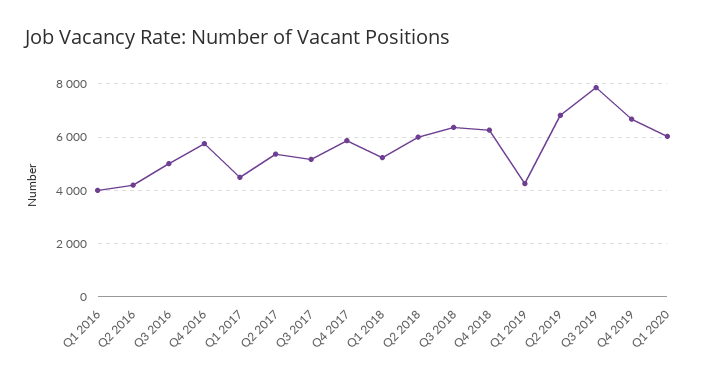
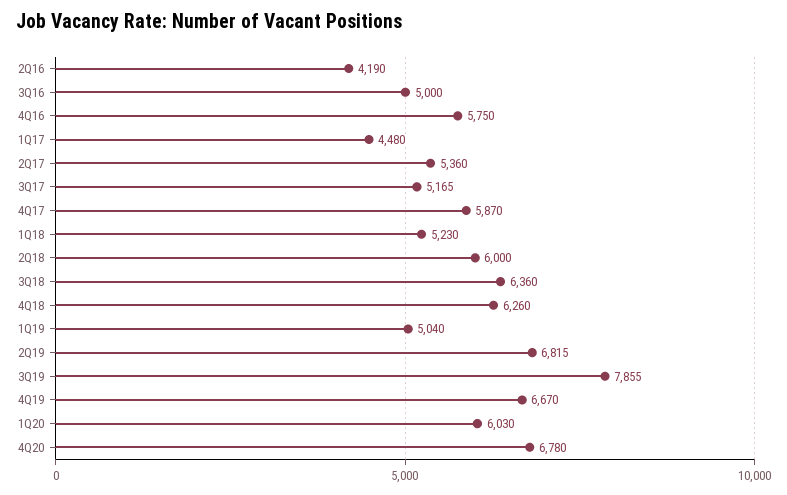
Q1 2016: 4000 -> none
Q1 2019: 4250 -> 5040
4Q20: none -> 6780

